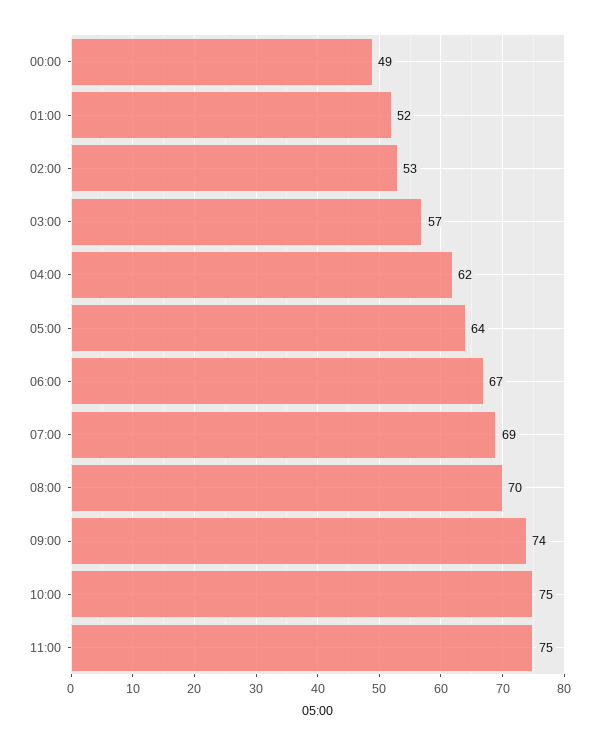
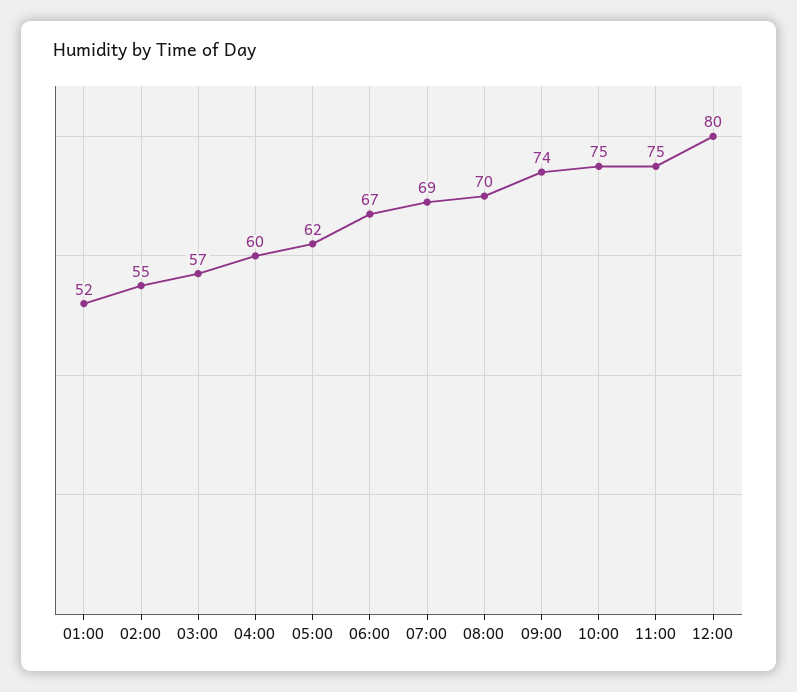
00:00: 49 -> none
02:00: 53 -> 55
04:00: 62 -> 60
05:00: 64 -> 62
12:00: none -> 80

